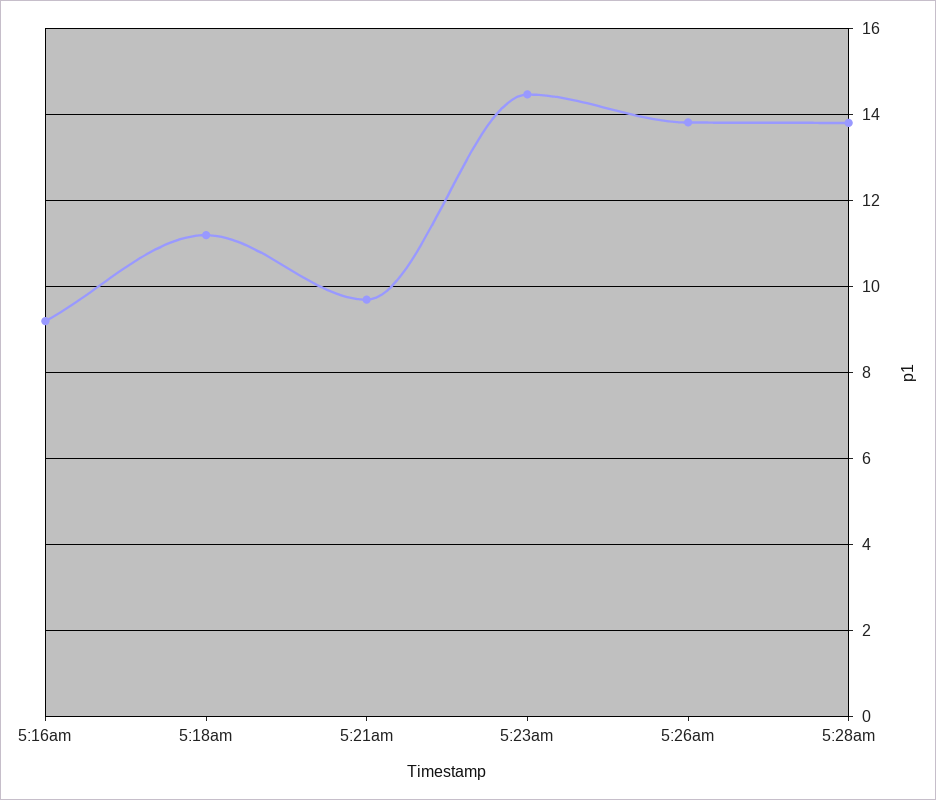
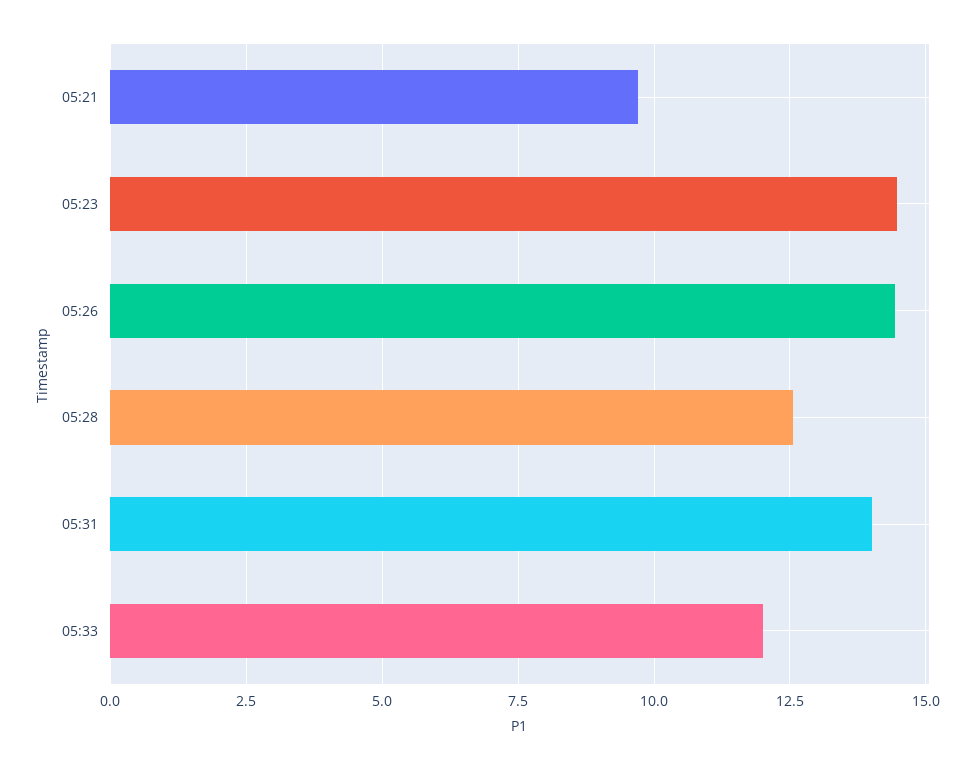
5:16am: 9.2 -> none
5:18am: 11.2 -> none
5:26am: 13.8 -> 14.5
5:28am: 13.8 -> 12.5
05:31: none -> 14
05:33: none -> 12

